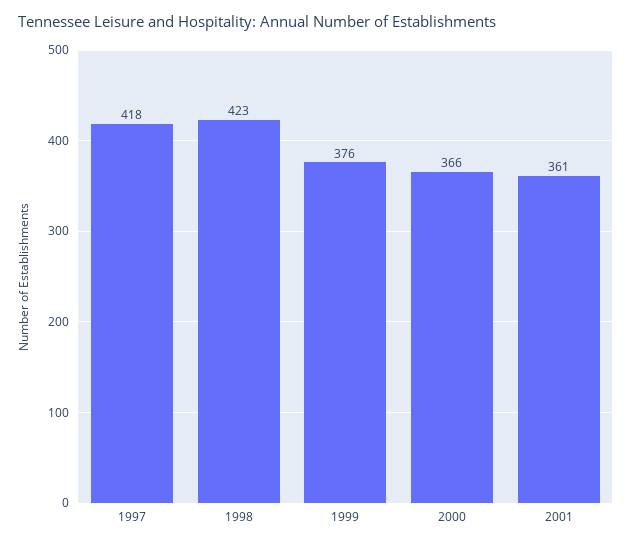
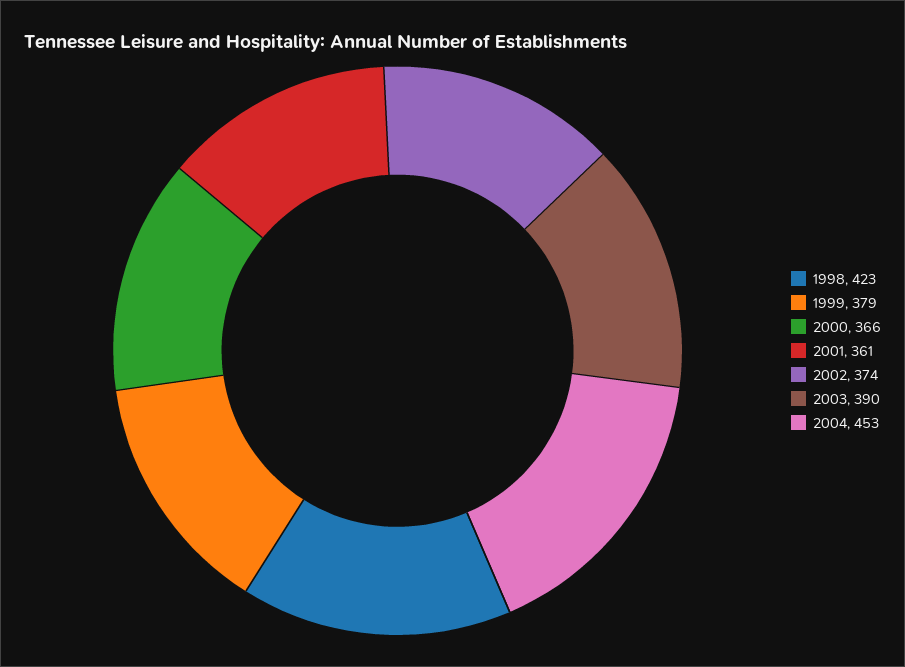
1997: 418 -> none
1999: 376 -> 379
2002: none -> 374
2003: none -> 390
2004: none -> 453

